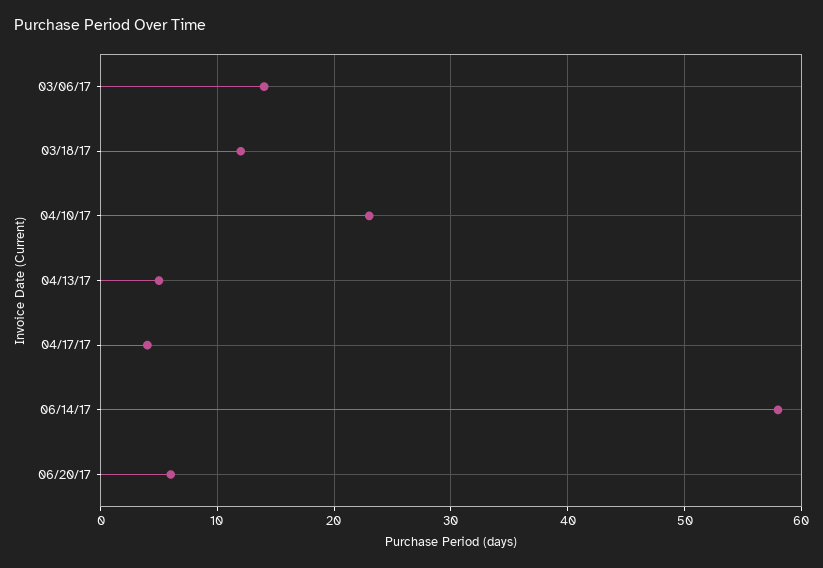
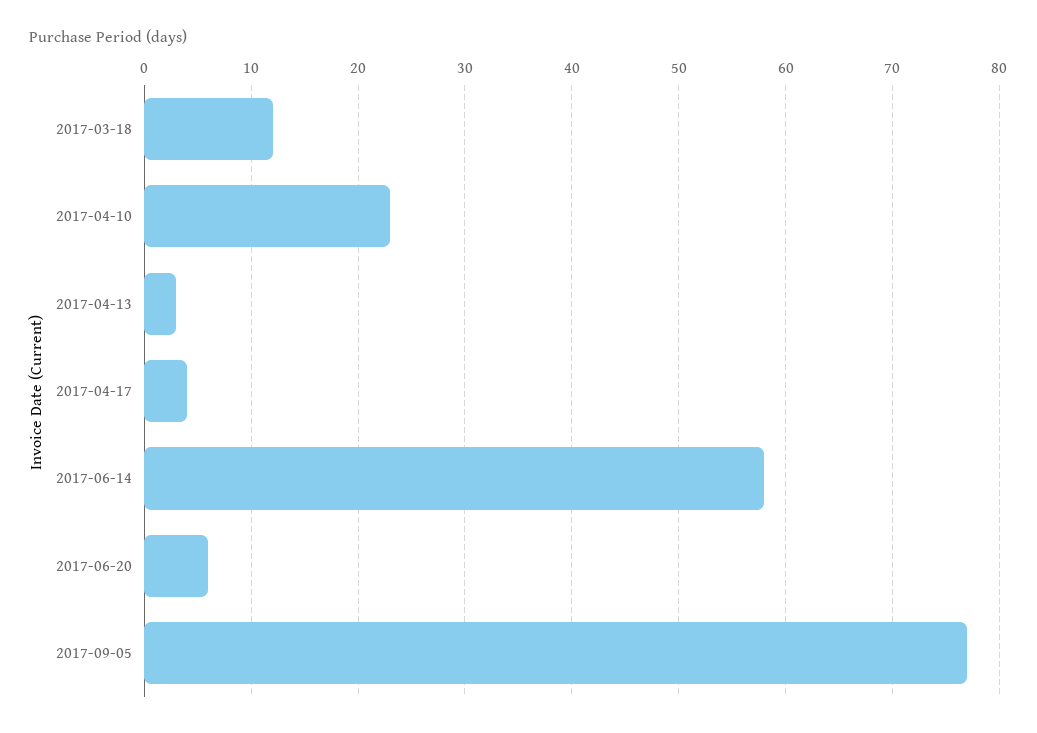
03/06/17: 14 -> none
04/13/17: 5 -> 3
2017-09-05: none -> 77

